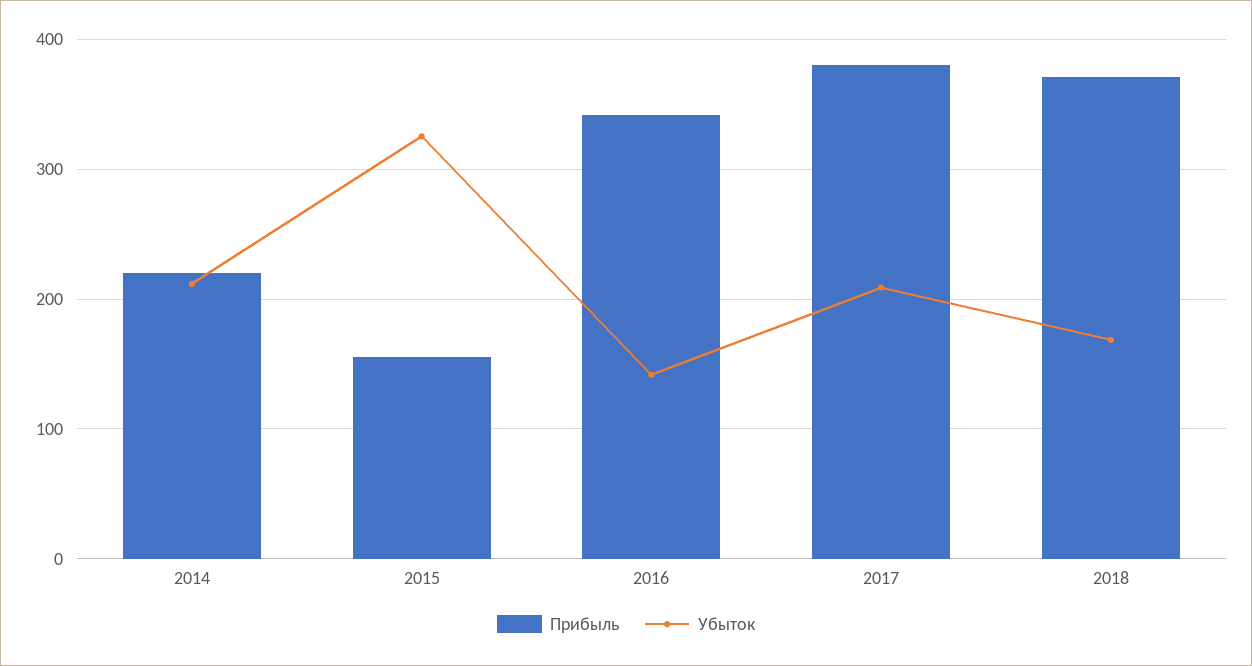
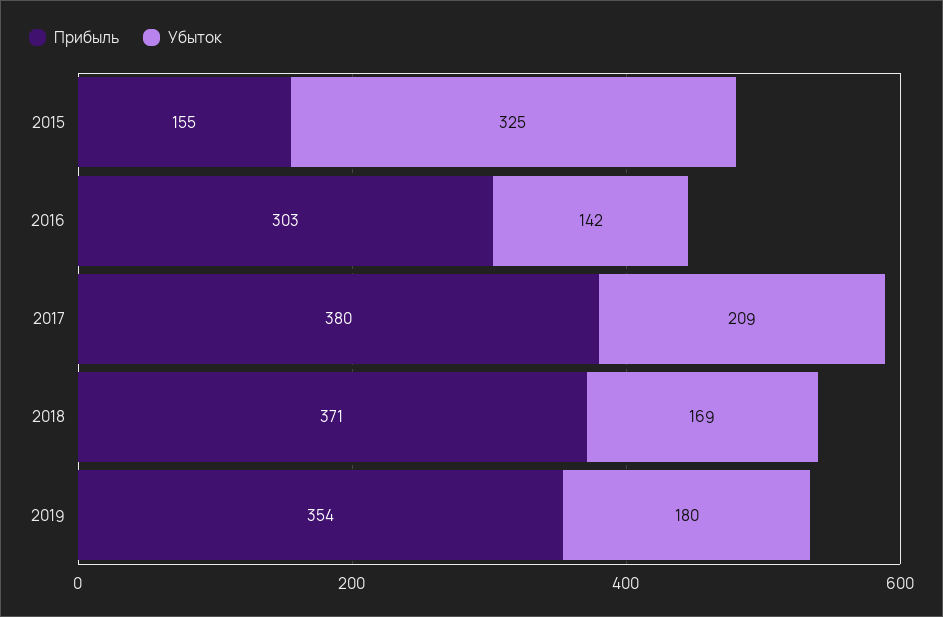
Прибыль, 2014: 220 -> none
Убыток, 2014: 210 -> none
Прибыль, 2016: 340 -> 303
Прибыль, 2019: none -> 354
Убыток, 2019: none -> 180

